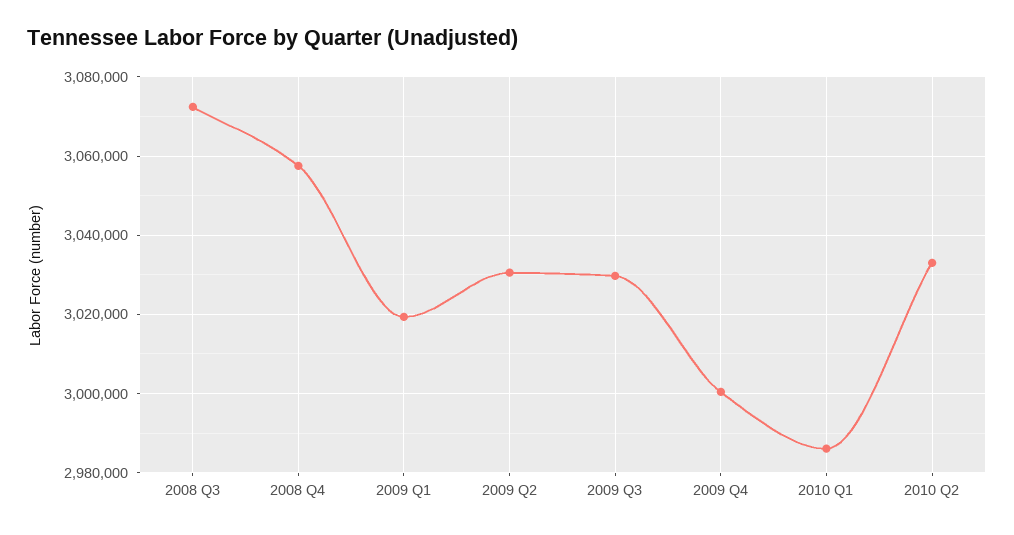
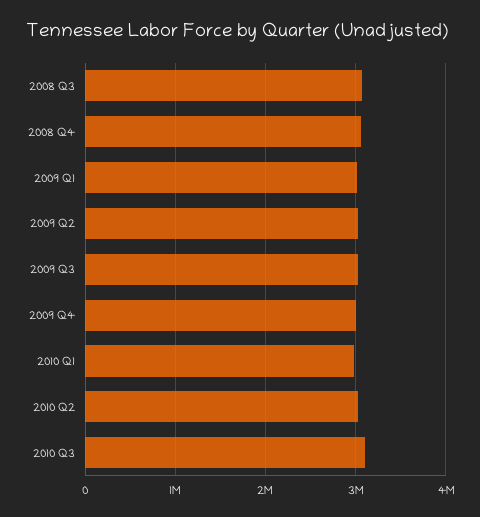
2010 Q3: none -> 3100000

